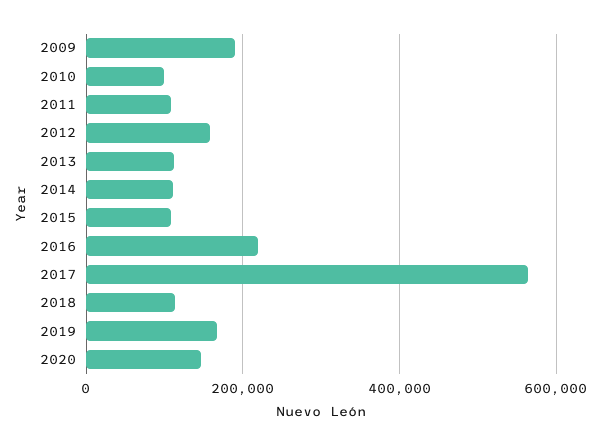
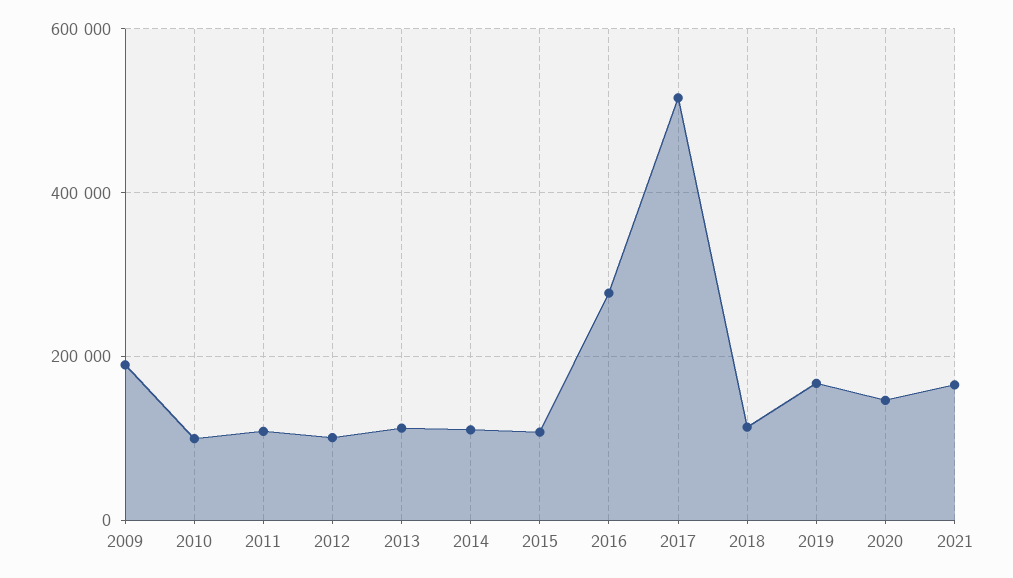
2012: 160000 -> 100000
2016: 220000 -> 280000
2017: 560000 -> 520000
2021: none -> 160000

